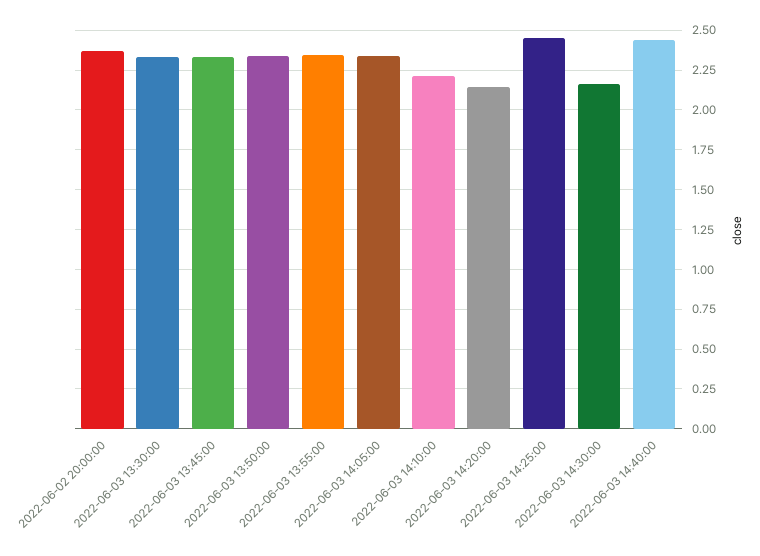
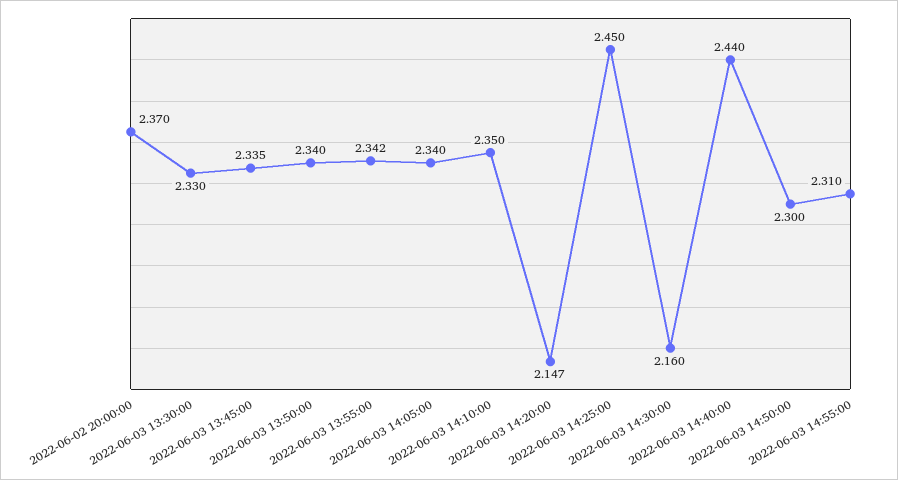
2022-06-03 14:10:00: 2.2 -> 2.35
2022-06-03 14:50:00: none -> 2.3
2022-06-03 14:55:00: none -> 2.31

